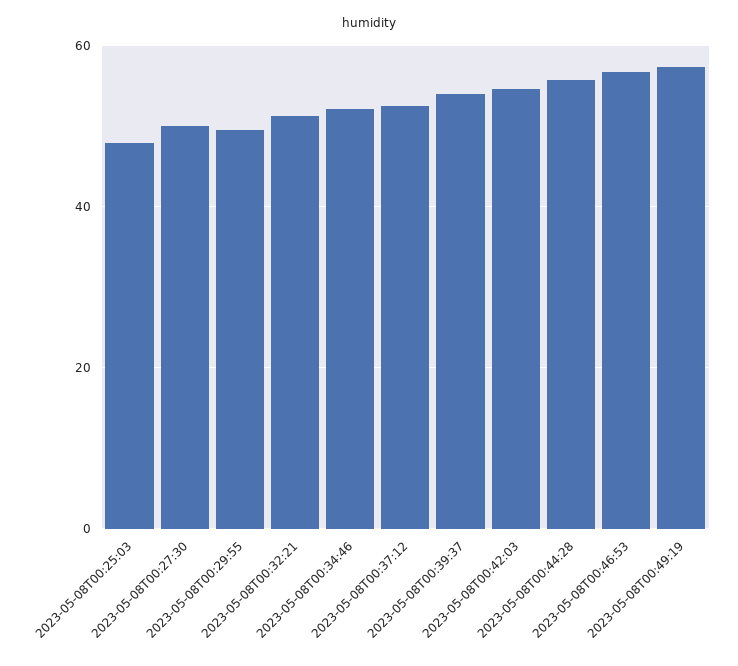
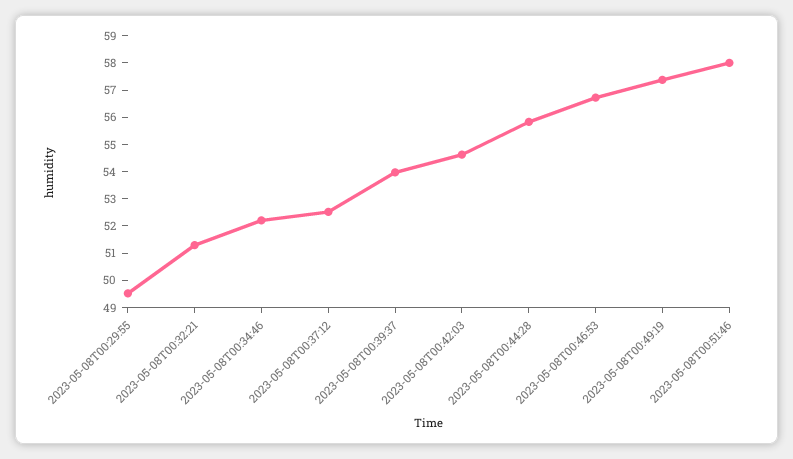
2023-05-08T00:25:03: 48 -> none
2023-05-08T00:27:30: 50 -> none
2023-05-08T00:51:46: none -> 58

